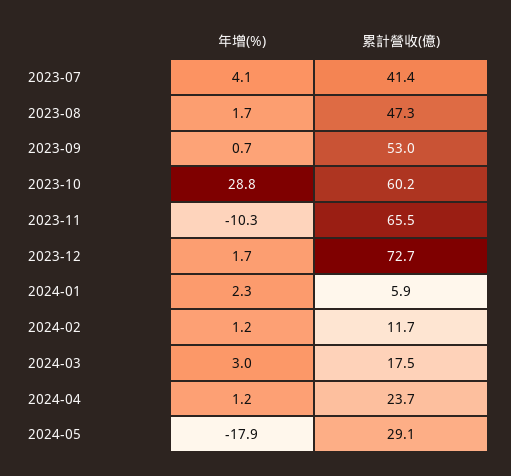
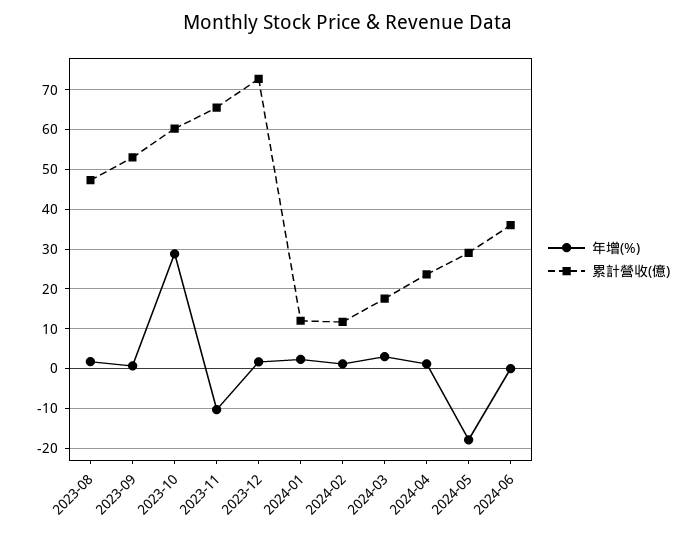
年增(%), 2023-07: 4.1 -> none
累計營收(億), 2023-07: 41.4 -> none
累計營收(億), 2024-01: 5.9 -> 12
年增(%), 2024-06: none -> 0
累計營收(億), 2024-06: none -> 36

